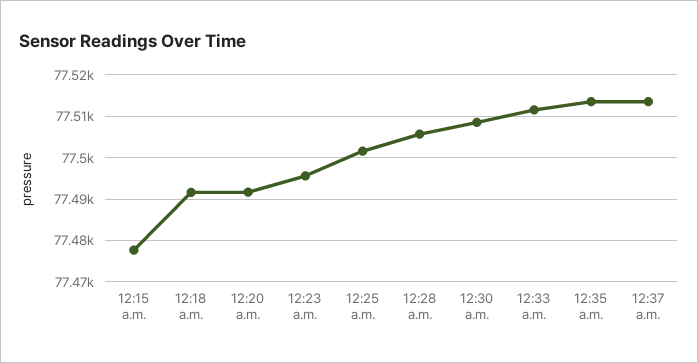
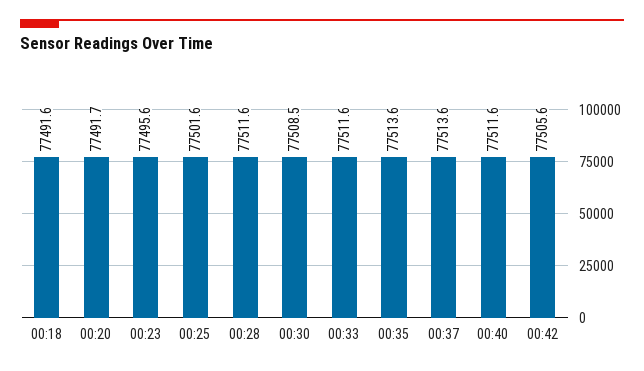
12:15 a.m.: 77478 -> none
12:28 a.m.: 77506 -> 77511.6
00:40: none -> 77511.6
00:42: none -> 77505.6

